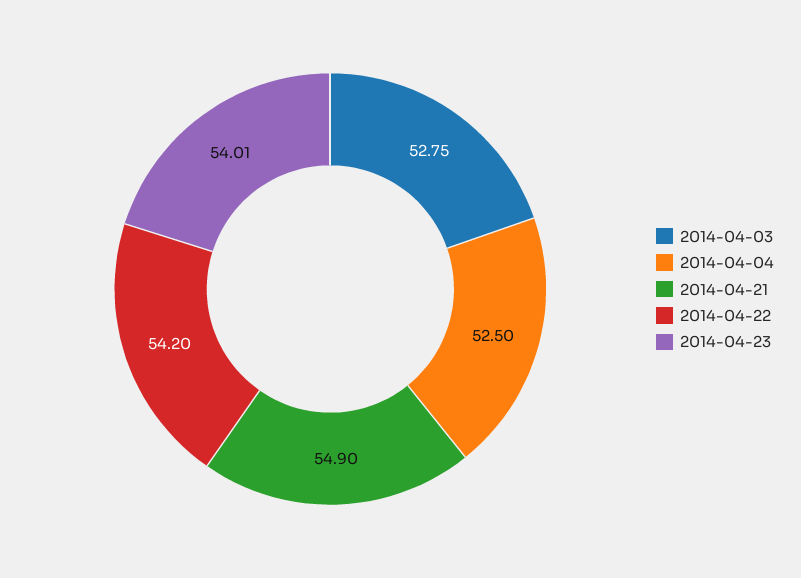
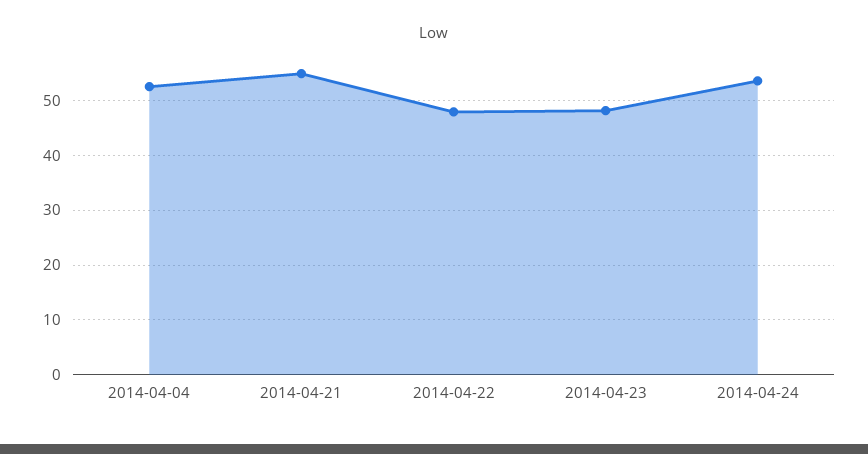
2014-04-03: 52.75 -> none
2014-04-22: 54.2 -> 48
2014-04-23: 54.01 -> 48
2014-04-24: none -> 54

